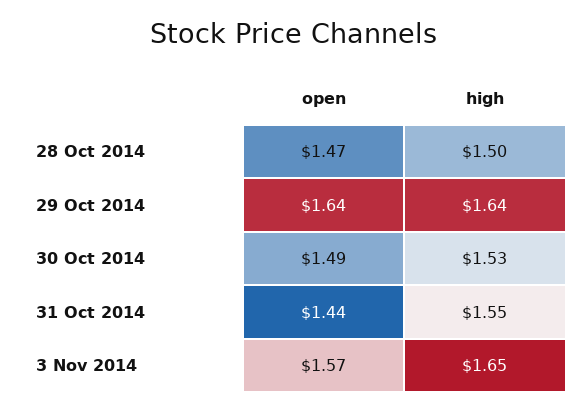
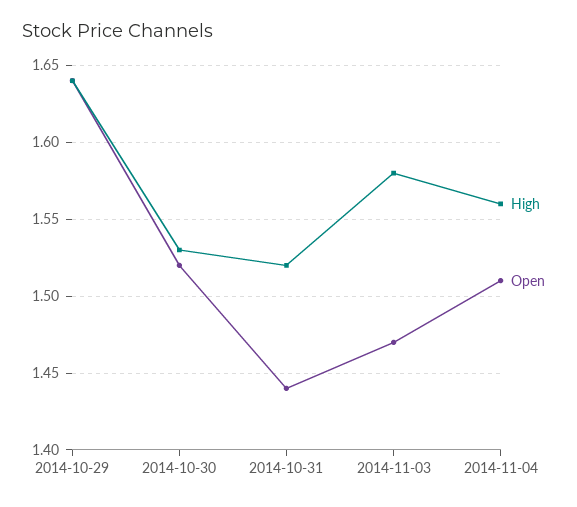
open, 28 Oct 2014: 1.47 -> none
high, 28 Oct 2014: 1.5 -> none
open, 30 Oct 2014: 1.49 -> 1.52
high, 31 Oct 2014: 1.55 -> 1.52
open, 3 Nov 2014: 1.57 -> 1.47
high, 3 Nov 2014: 1.65 -> 1.58
high, 2014-11-04: none -> 1.56
open, 2014-11-04: none -> 1.51

